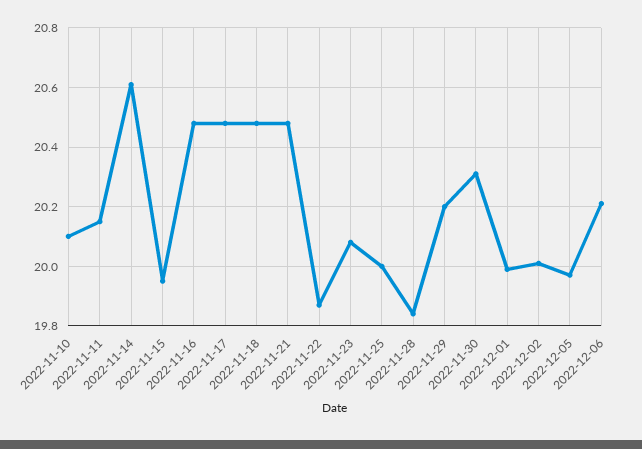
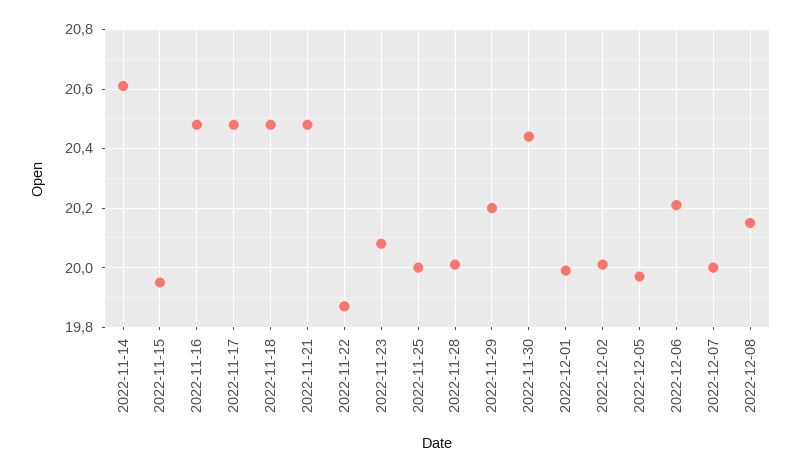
2022-11-10: 20.1 -> none
2022-11-11: 20.15 -> none
2022-11-28: 19.85 -> 20
2022-11-30: 20.3 -> 20.45
2022-12-07: none -> 20
2022-12-08: none -> 20.15

